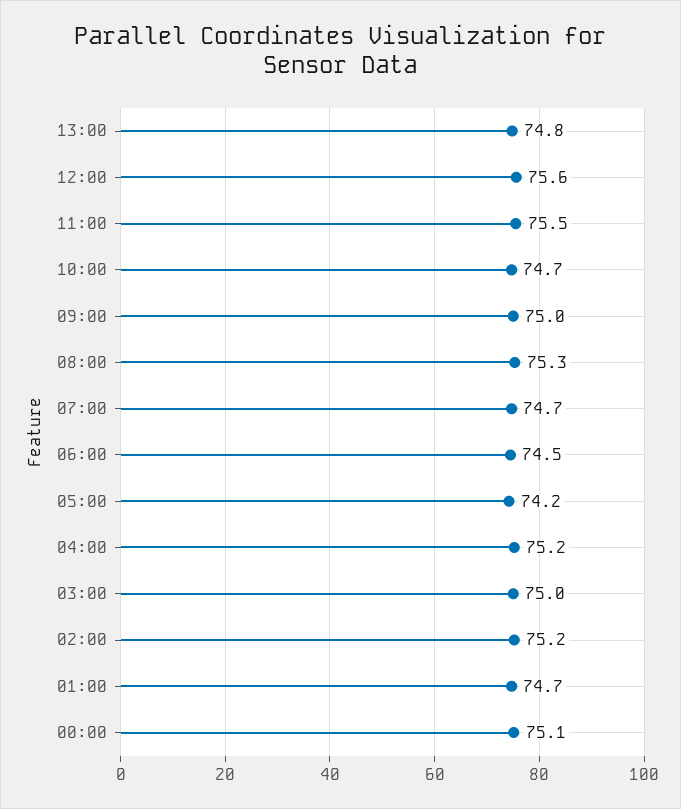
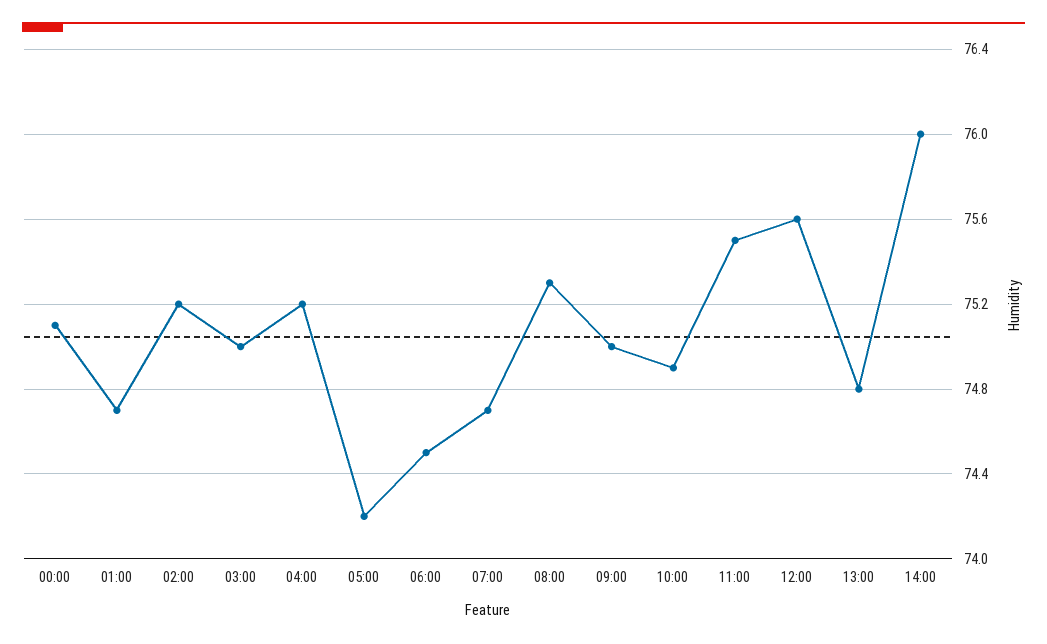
10:00: 74.7 -> 74.9
14:00: none -> 76

